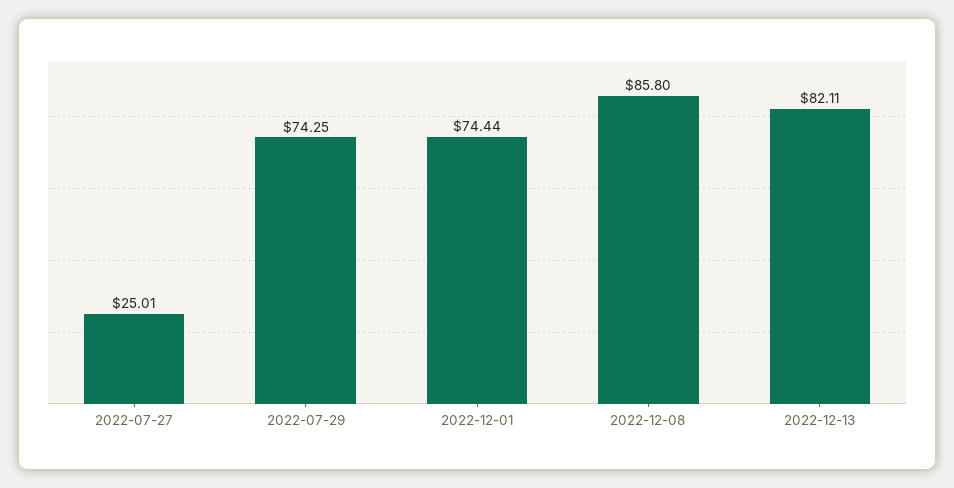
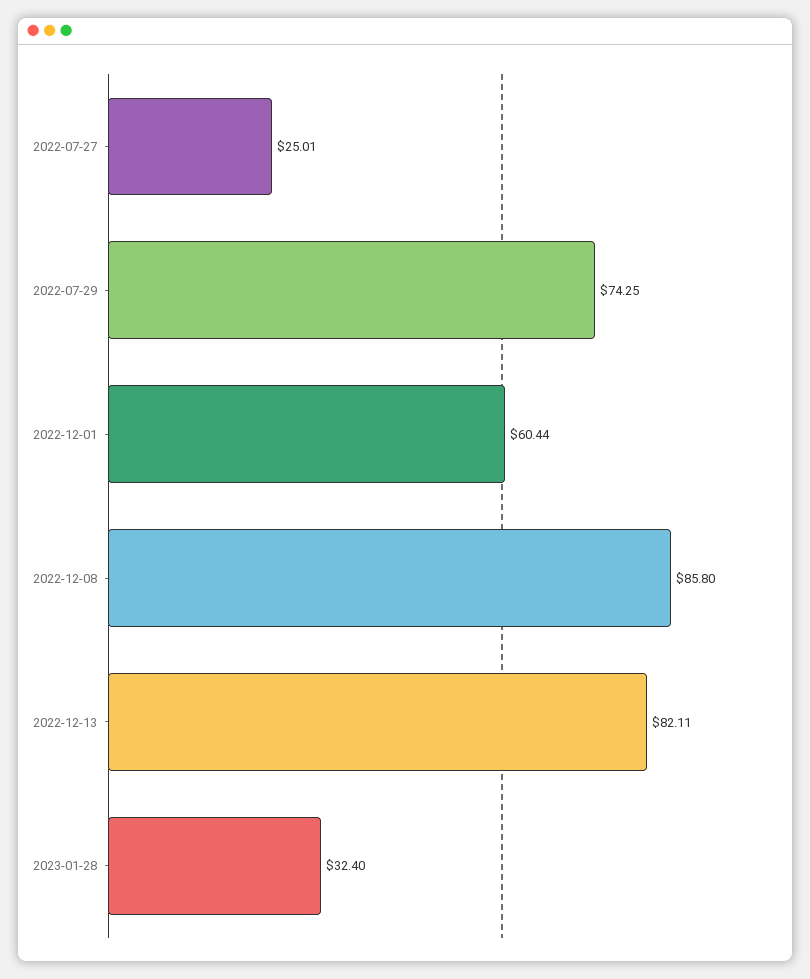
2022-12-01: 74.44 -> 60.44
2023-01-28: none -> 32.4

